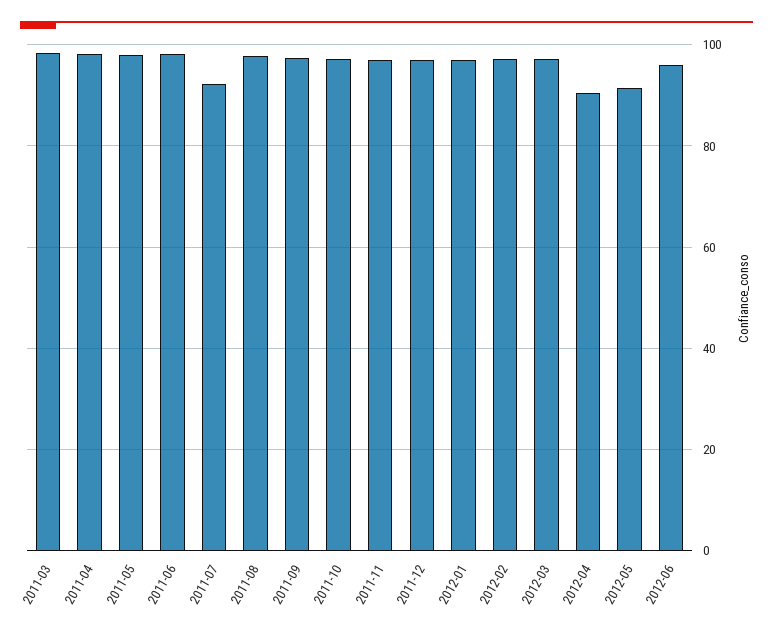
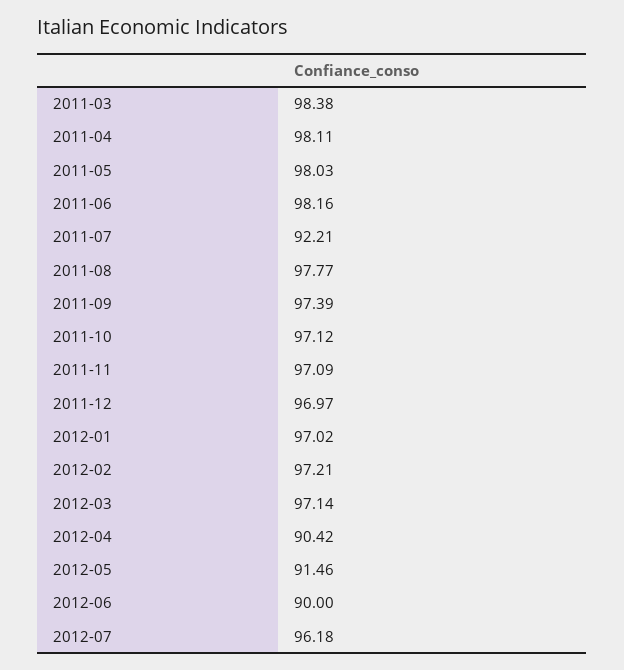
2012-06: 96 -> 90
2012-07: none -> 96.18

